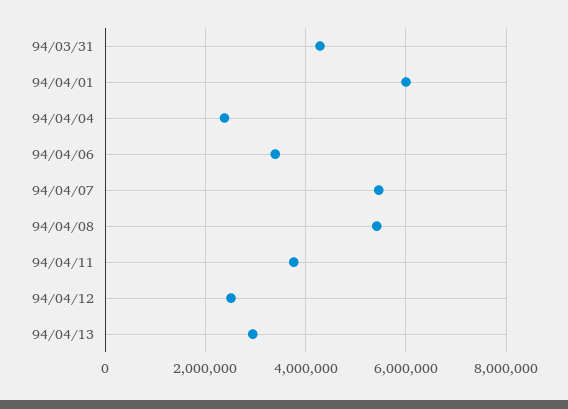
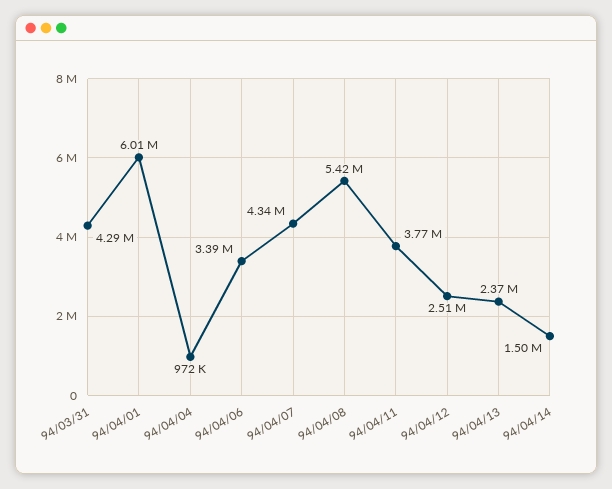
94/04/04: 2400000 -> 972000
94/04/07: 5400000 -> 4340000
94/04/13: 3000000 -> 2370000
94/04/14: none -> 1500000

